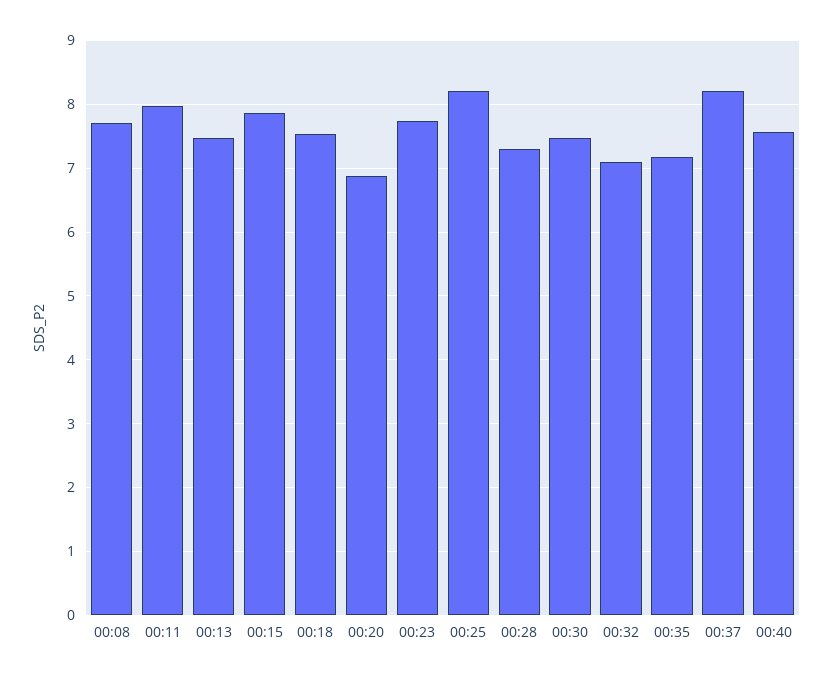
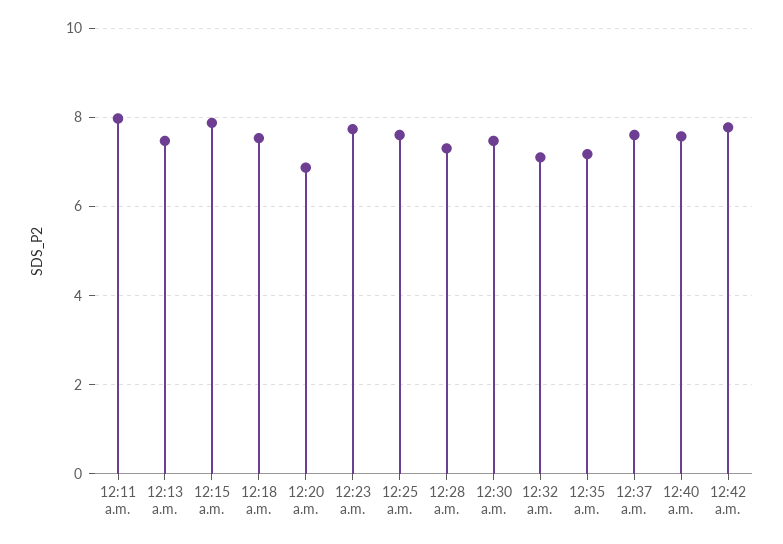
00:08: 7.7 -> none
00:25: 8.2 -> 7.6
00:37: 8.2 -> 7.6
12:42 a.m.: none -> 7.8

